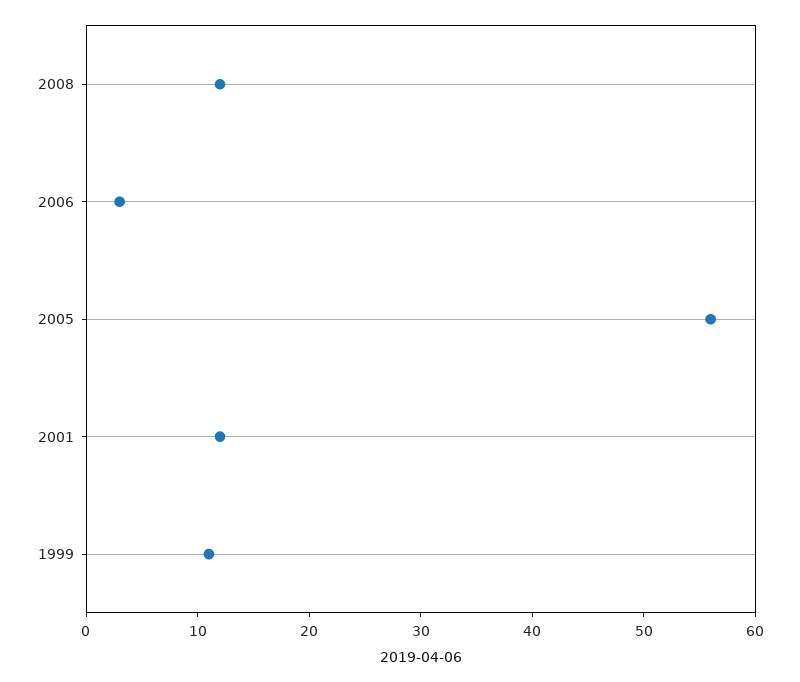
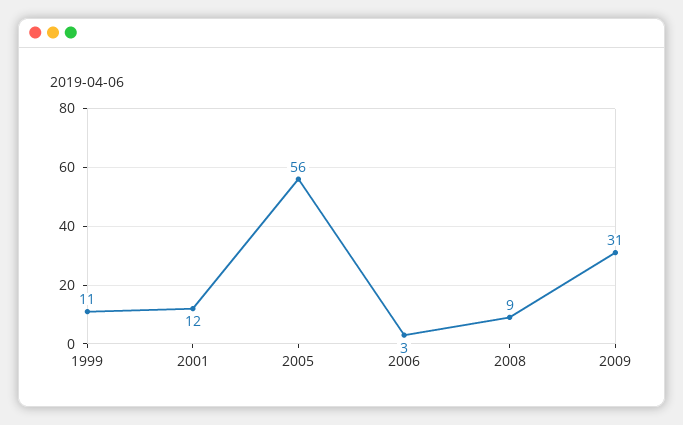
2008: 12 -> 9
2009: none -> 31

